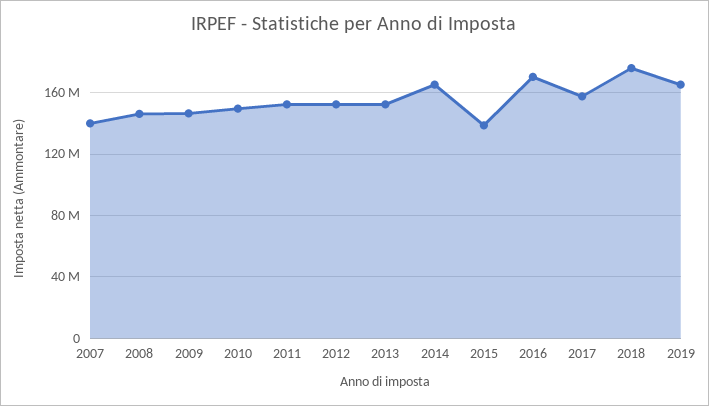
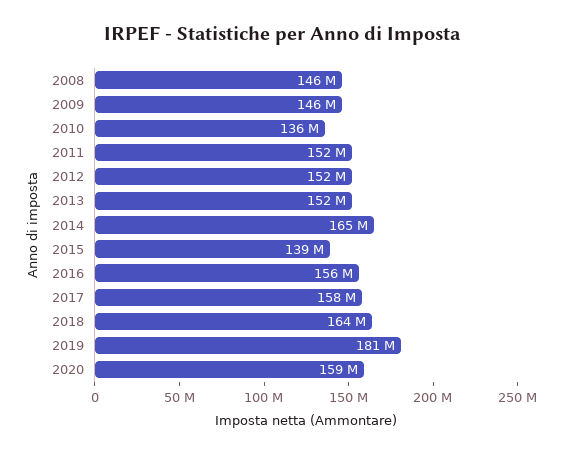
2007: 140000000 -> none
2010: 150000000 -> 136000000
2016: 170000000 -> 156000000
2018: 175000000 -> 164000000
2019: 165000000 -> 181000000
2020: none -> 159000000

